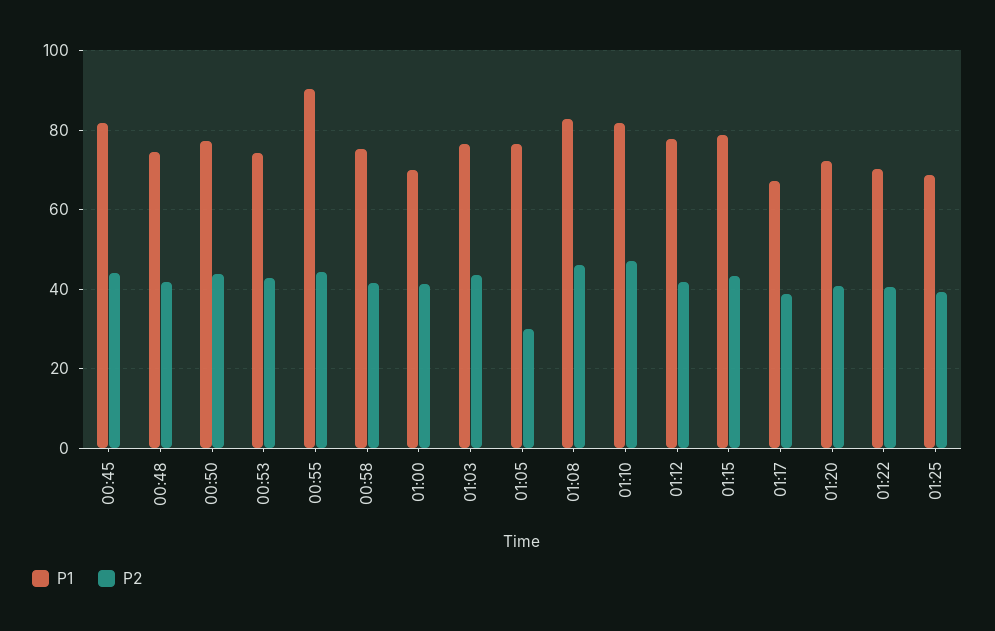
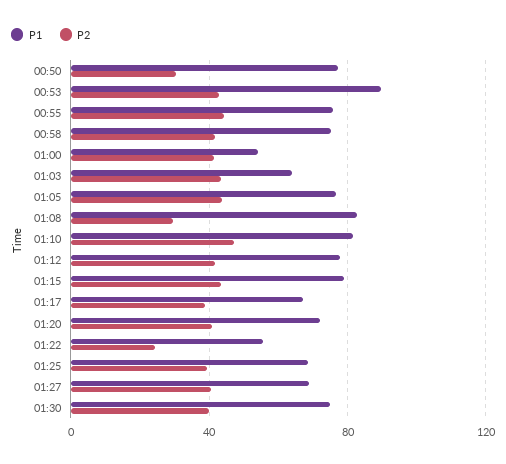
P1, 00:45: 82 -> none
P2, 00:45: 44 -> none
P1, 00:48: 74 -> none
P2, 00:48: 42 -> none
P2, 00:50: 44 -> 30
P1, 00:53: 74 -> 90
P1, 00:55: 90 -> 75
P1, 01:00: 70 -> 55
P1, 01:03: 76 -> 65
P2, 01:05: 30 -> 45
P2, 01:08: 46 -> 30
P1, 01:22: 70 -> 55
P2, 01:22: 40 -> 25
P1, 01:27: none -> 70
P2, 01:27: none -> 40
P1, 01:30: none -> 75
P2, 01:30: none -> 40

